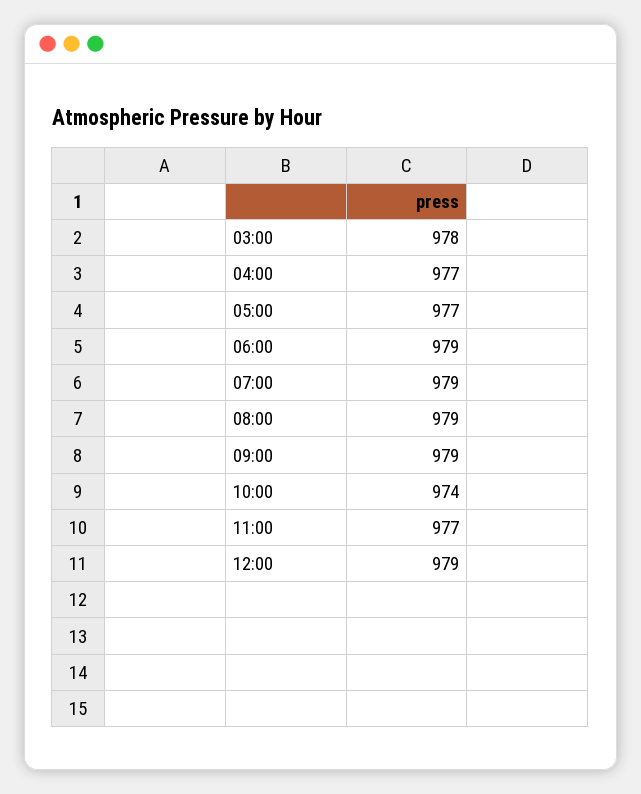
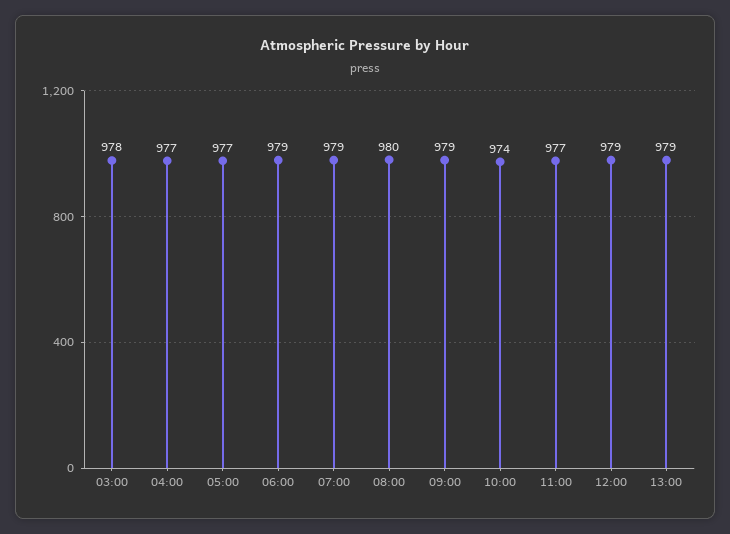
08:00: 979 -> 980
13:00: none -> 979

